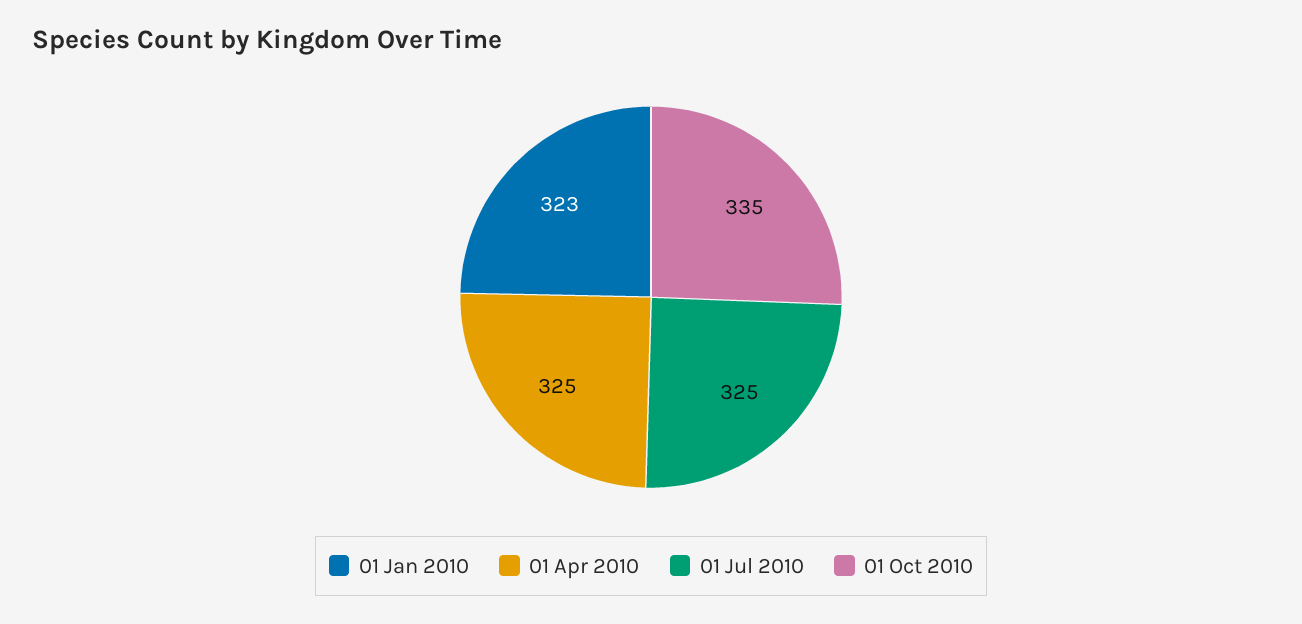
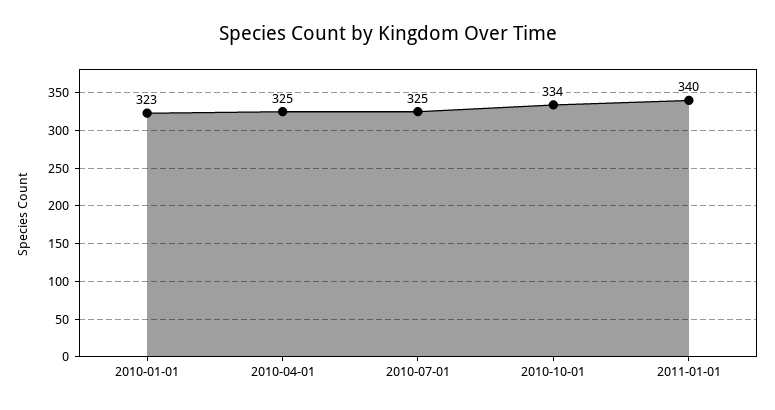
01 Oct 2010: 335 -> 334
2011-01-01: none -> 340

